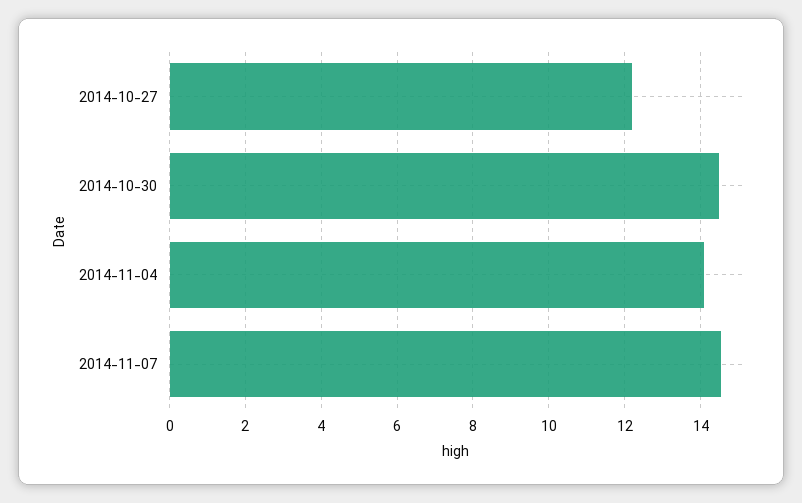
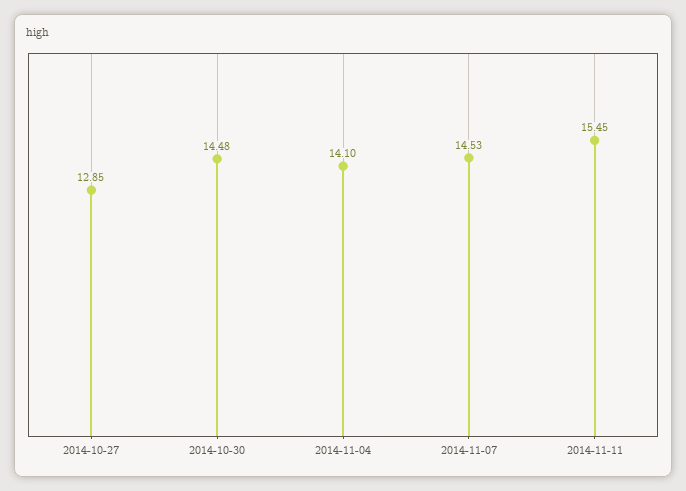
2014-10-27: 12.2 -> 12.85
2014-11-11: none -> 15.45

